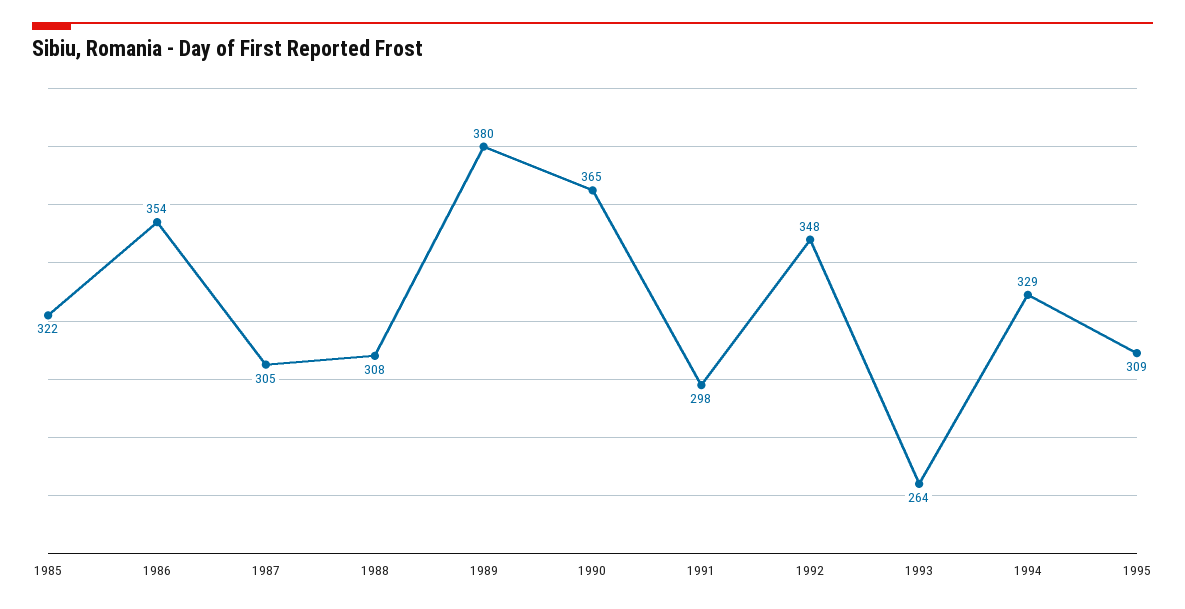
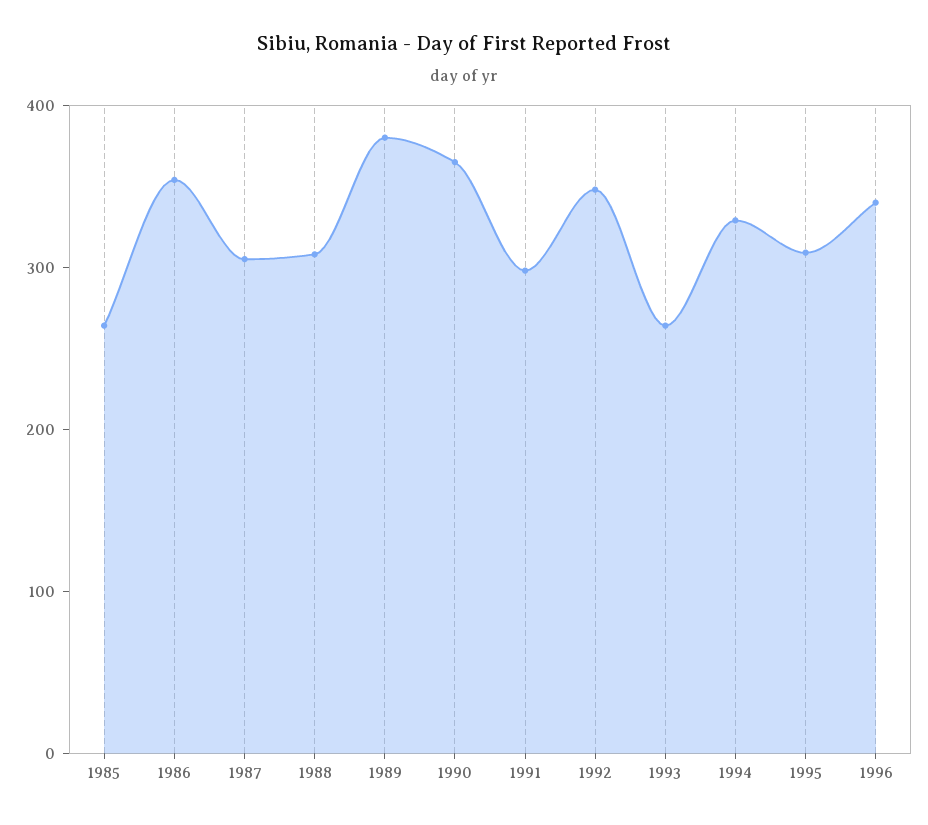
1985: 322 -> 260
1996: none -> 340

